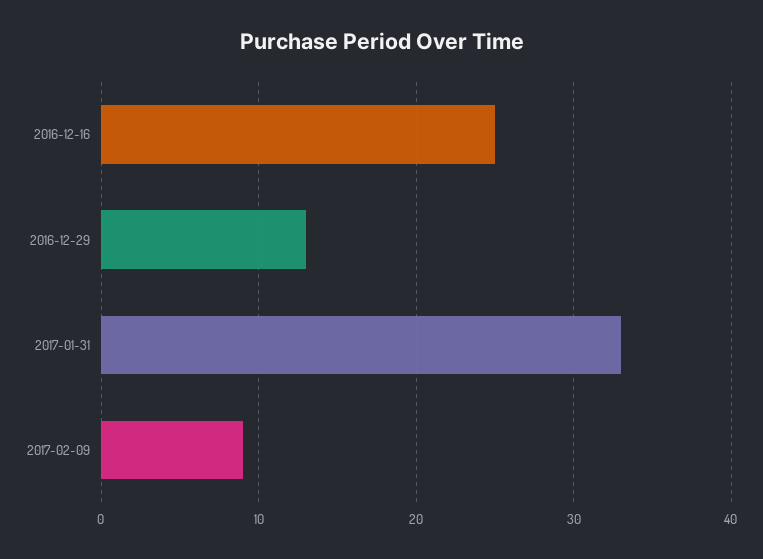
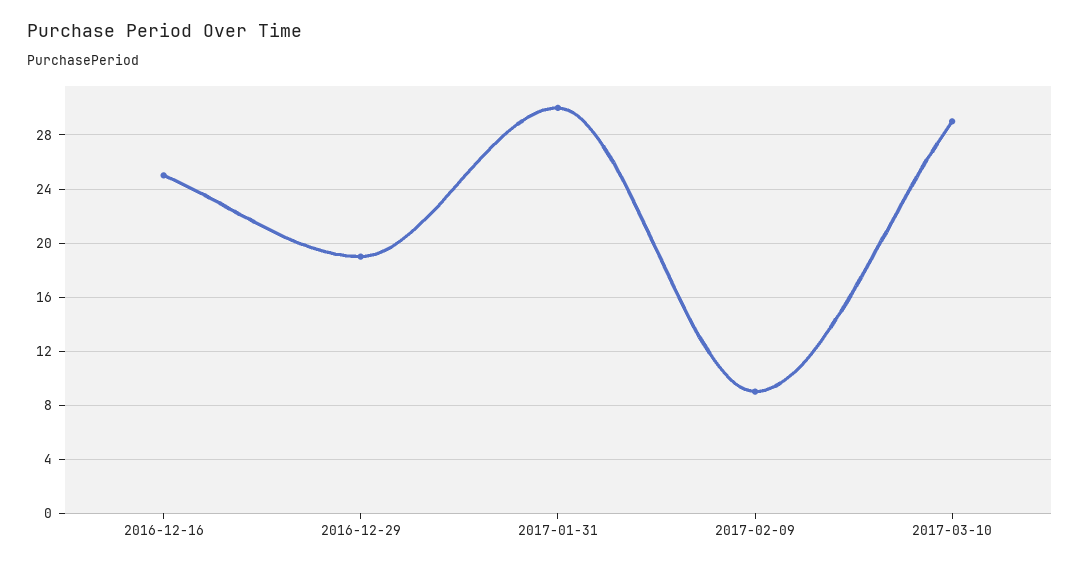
2016-12-29: 13 -> 19
2017-01-31: 33 -> 30
2017-03-10: none -> 29

